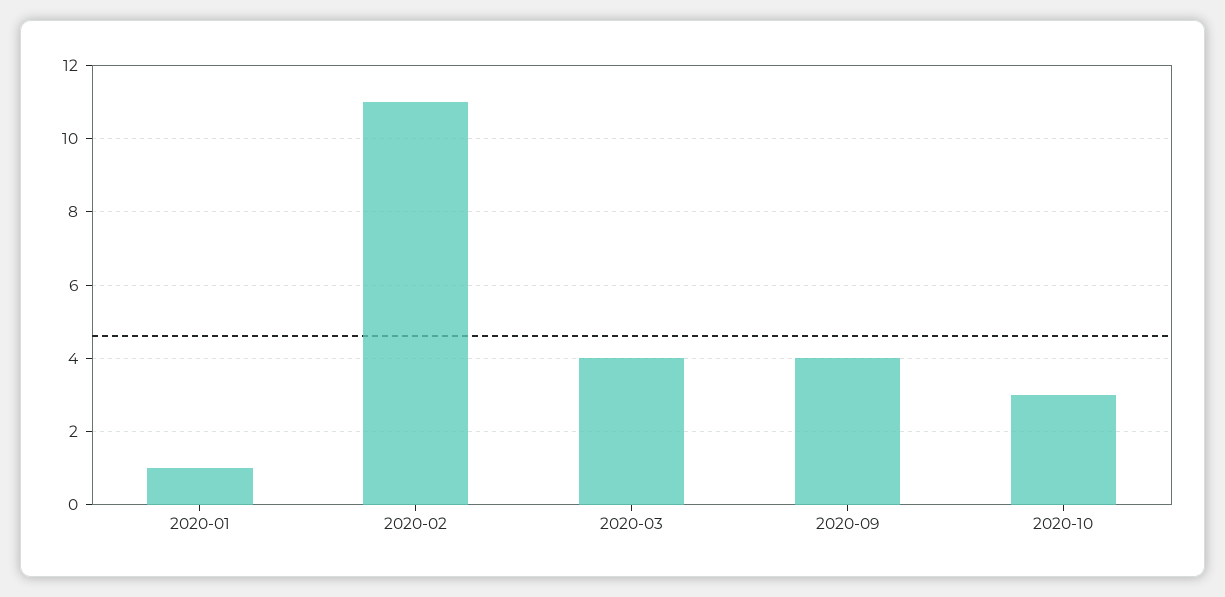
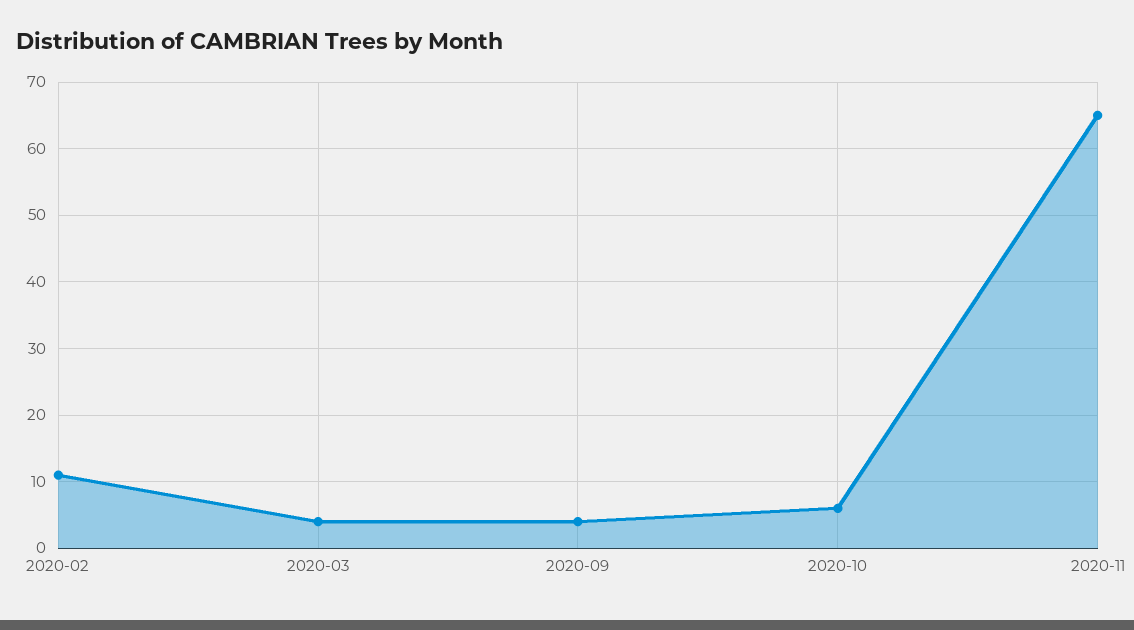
2020-01: 1 -> none
2020-10: 3 -> 6
2020-11: none -> 65

